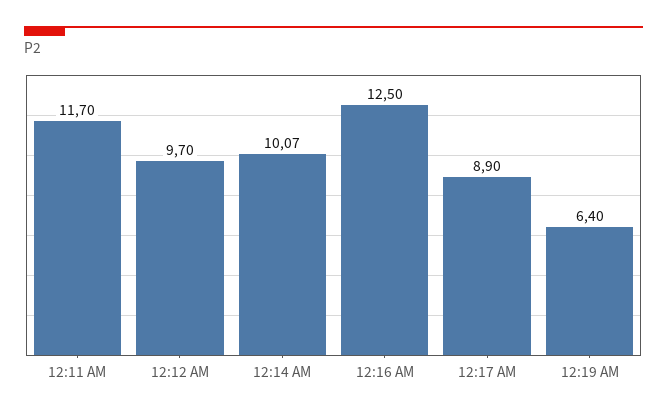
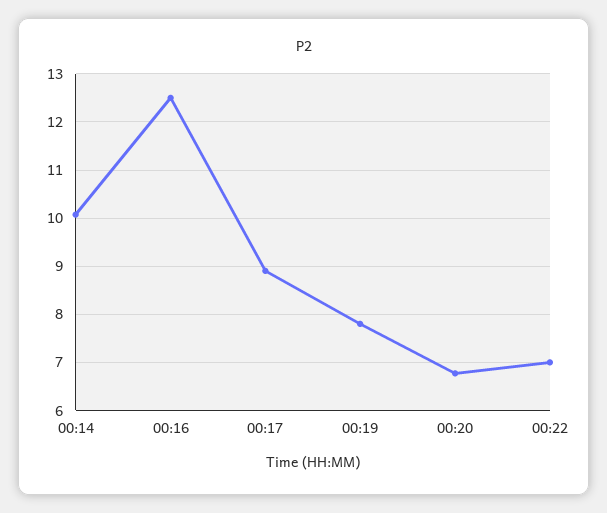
12:11 AM: 11.7 -> none
12:12 AM: 9.7 -> none
12:19 AM: 6.4 -> 7.8
00:20: none -> 6.8
00:22: none -> 7

